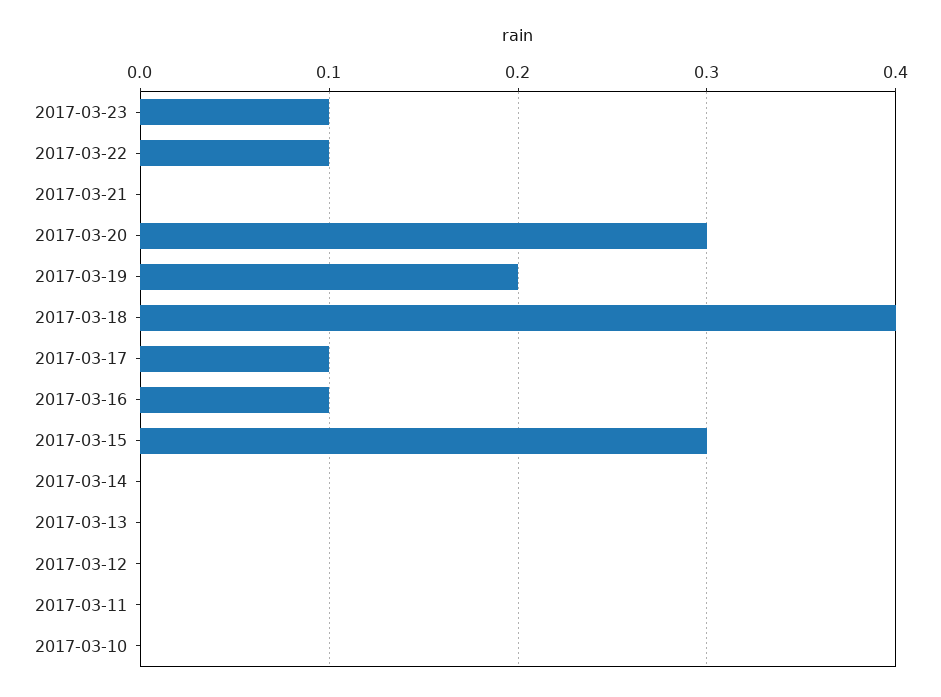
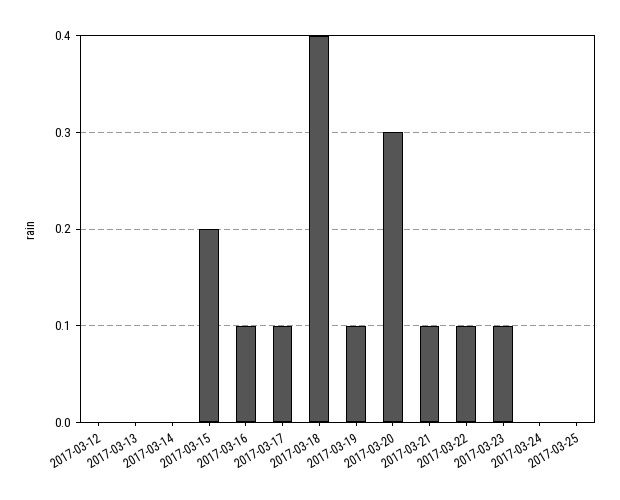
2017-03-21: 0 -> 0.1
2017-03-19: 0.2 -> 0.1
2017-03-15: 0.3 -> 0.2
2017-03-11: 0 -> none
2017-03-10: 0 -> none
2017-03-24: none -> 0
2017-03-25: none -> 0

